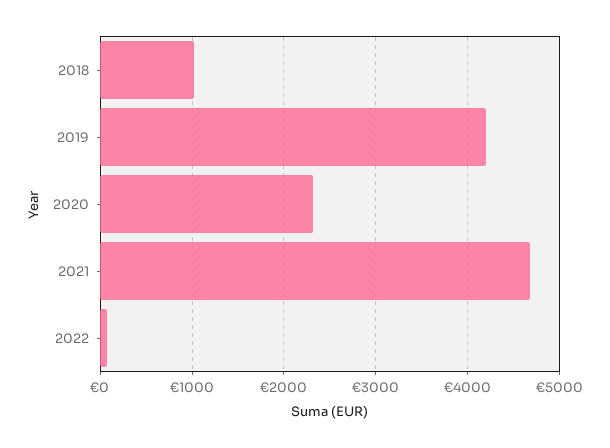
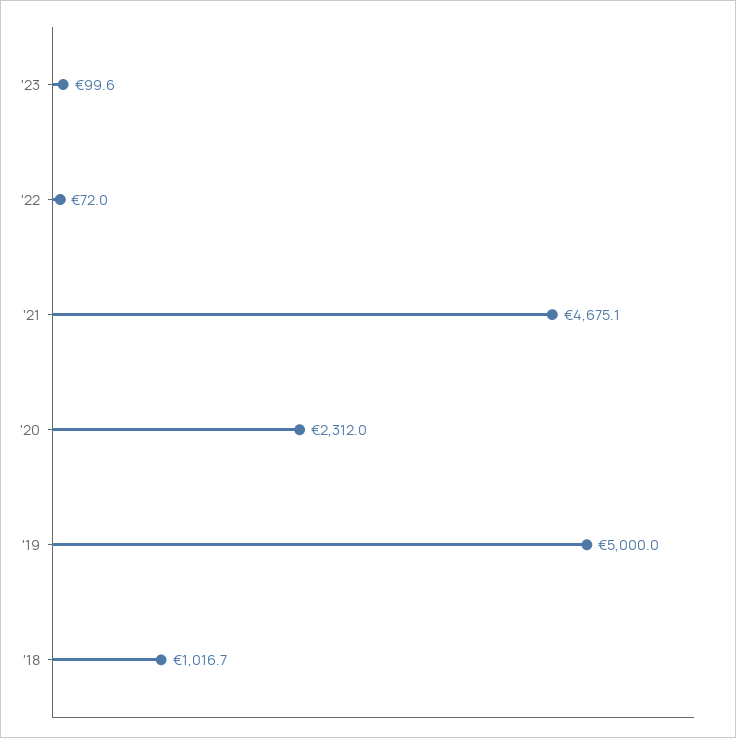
2019: 4200 -> 5000
'23: none -> 99.6

